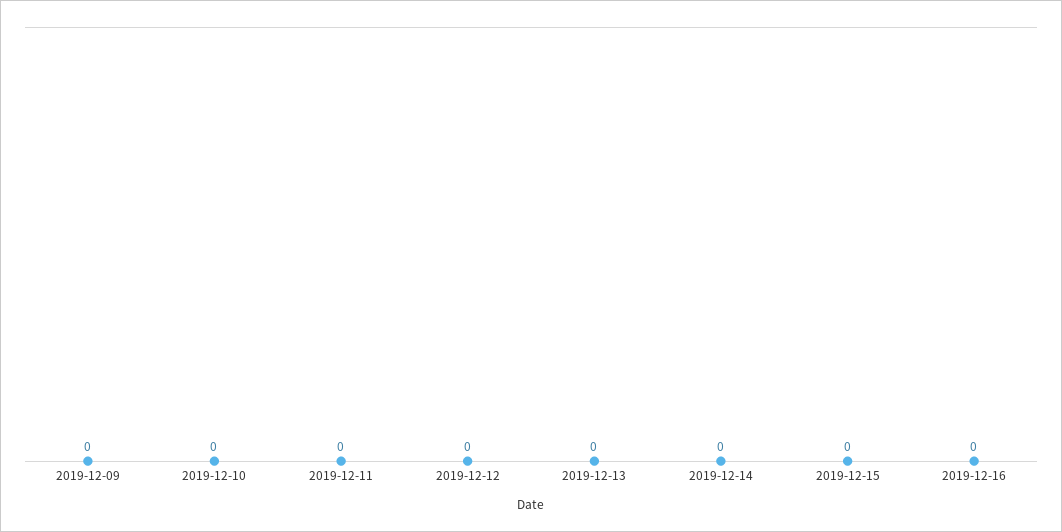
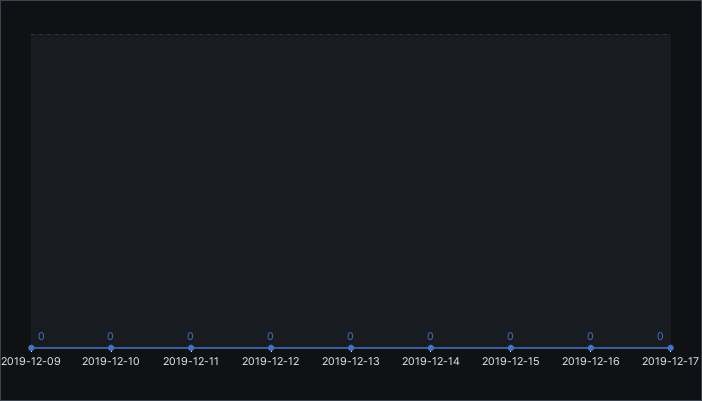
2019-12-17: none -> 0

